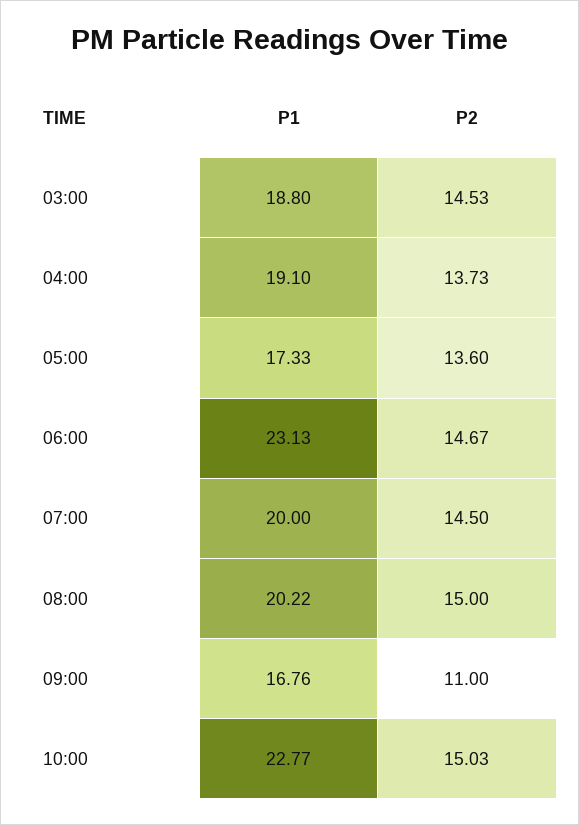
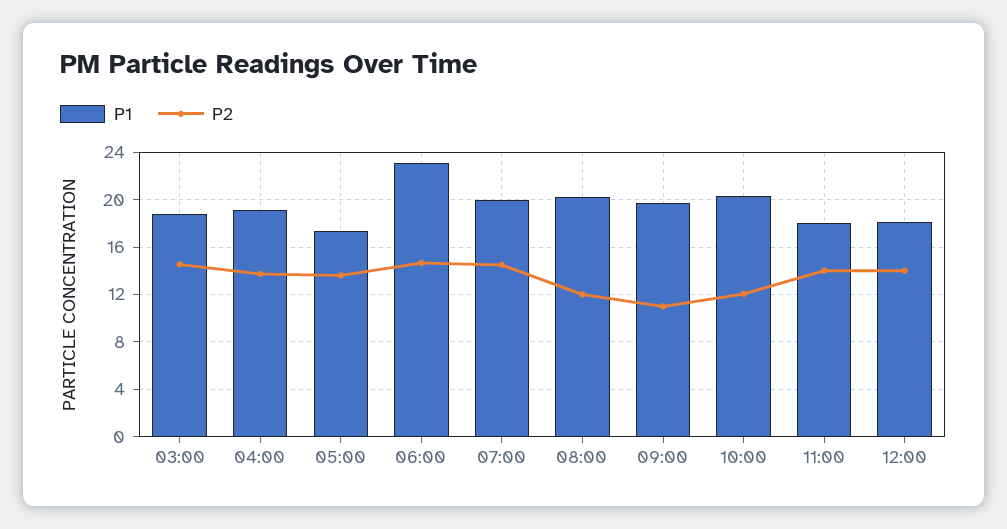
P2, 08:00: 15 -> 12
P1, 09:00: 16.76 -> 20
P1, 10:00: 22.77 -> 20
P2, 10:00: 15.03 -> 12
P1, 11:00: none -> 18
P2, 11:00: none -> 14
P1, 12:00: none -> 18
P2, 12:00: none -> 14

